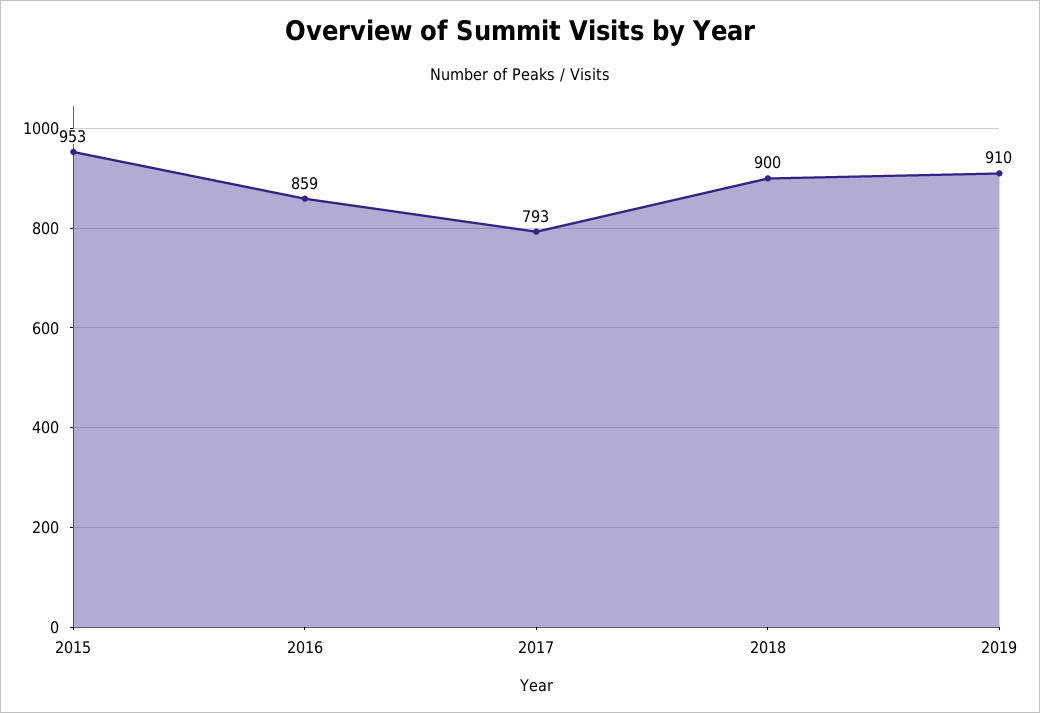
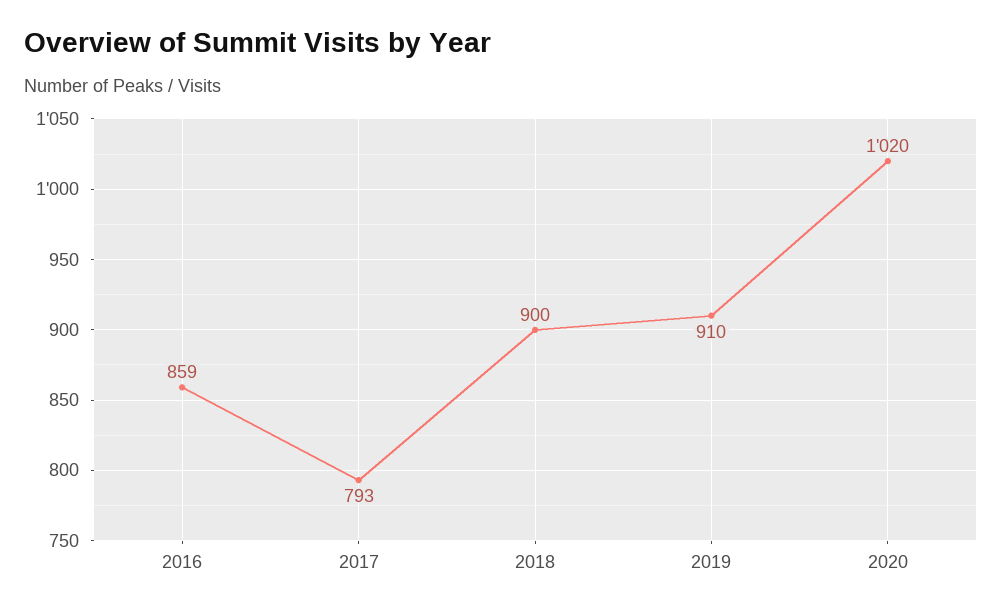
2015: 953 -> none
2020: none -> 1020

